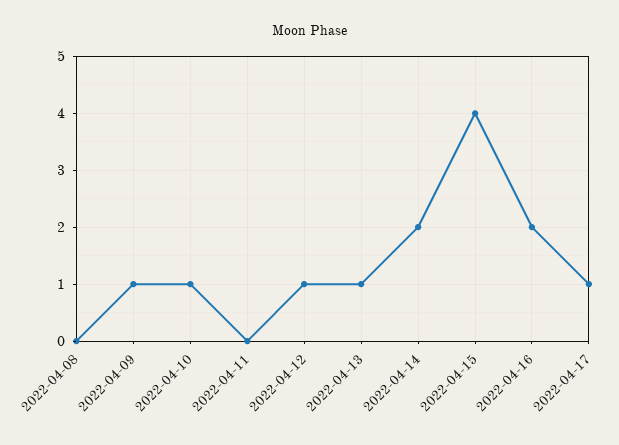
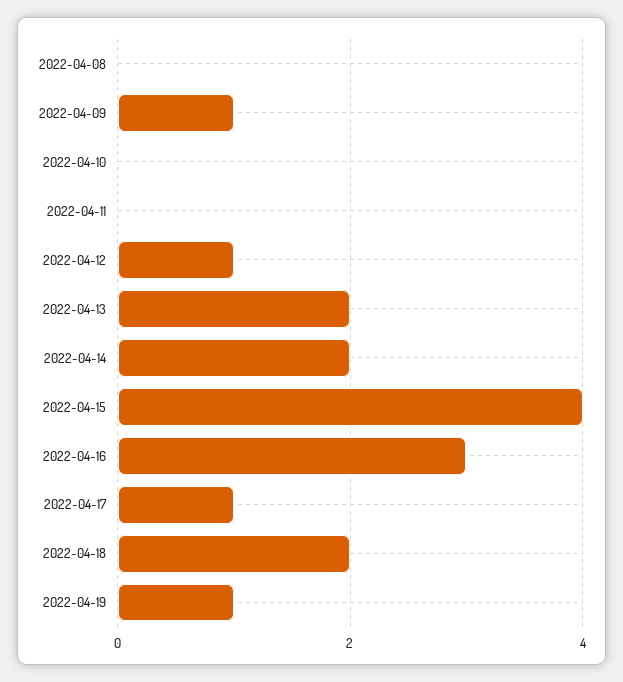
2022-04-10: 1 -> 0
2022-04-13: 1 -> 2
2022-04-16: 2 -> 3
2022-04-18: none -> 2
2022-04-19: none -> 1

